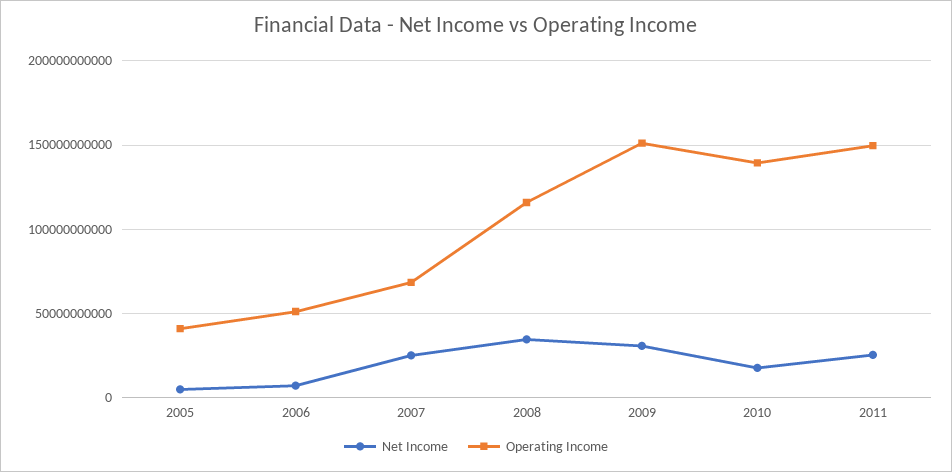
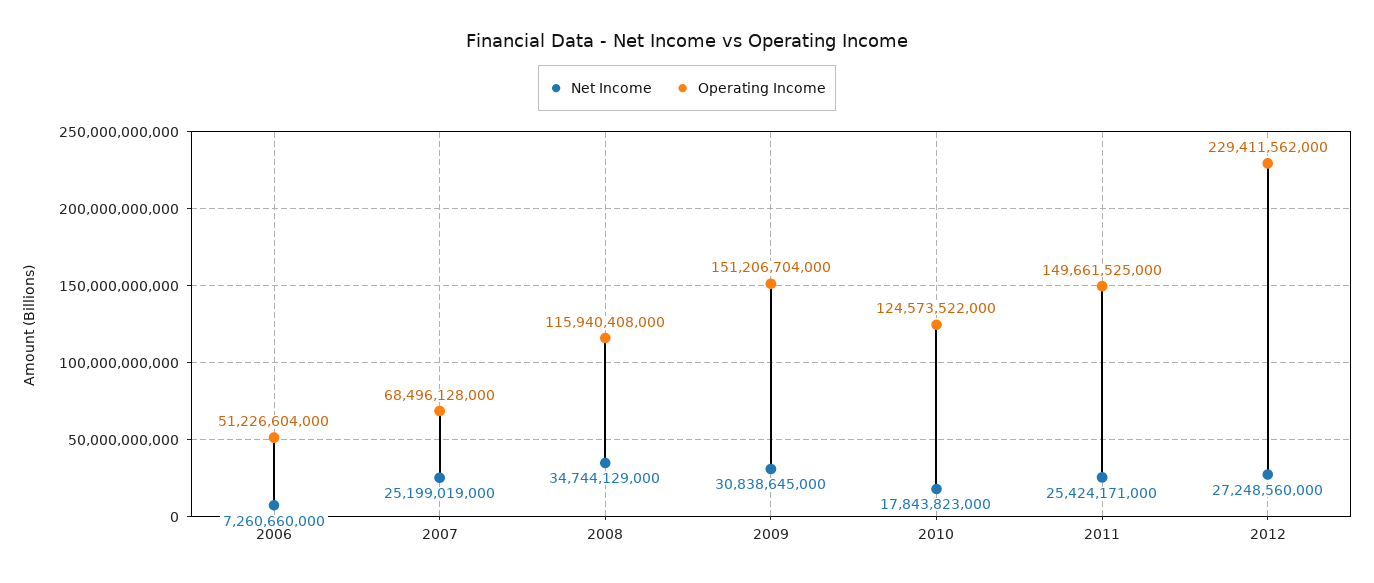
Net Income, 2005: 5000000000 -> none
Operating Income, 2005: 40000000000 -> none
Operating Income, 2010: 140000000000 -> 124573522000
Net Income, 2012: none -> 27248560000
Operating Income, 2012: none -> 229411562000

